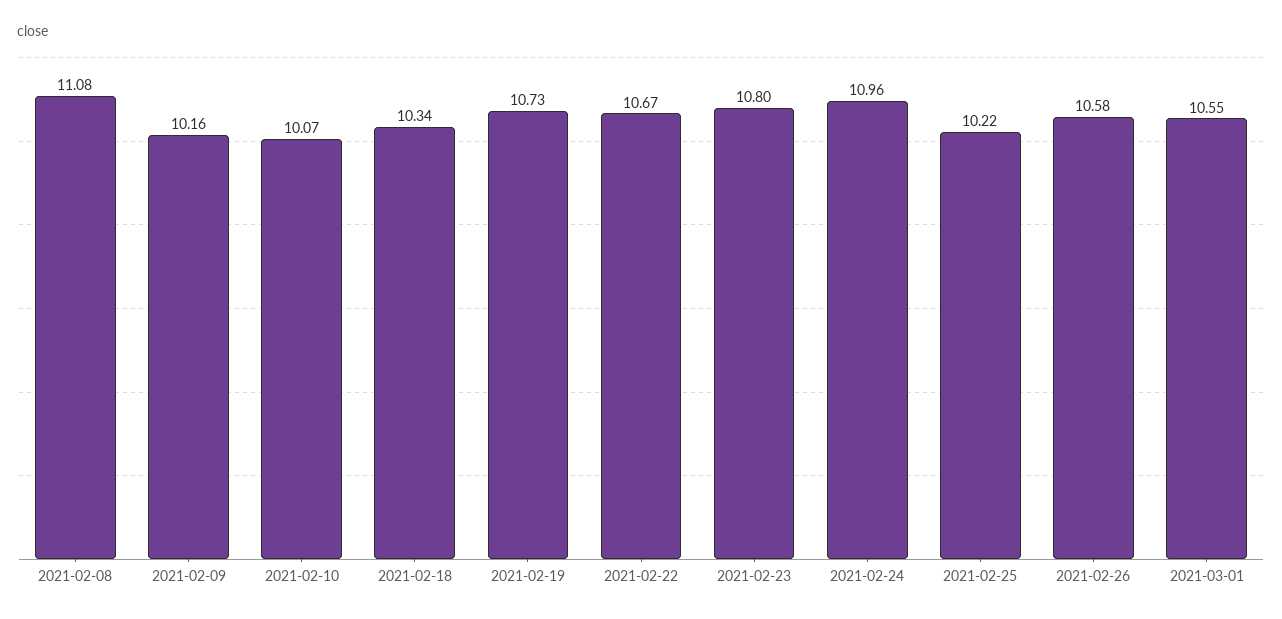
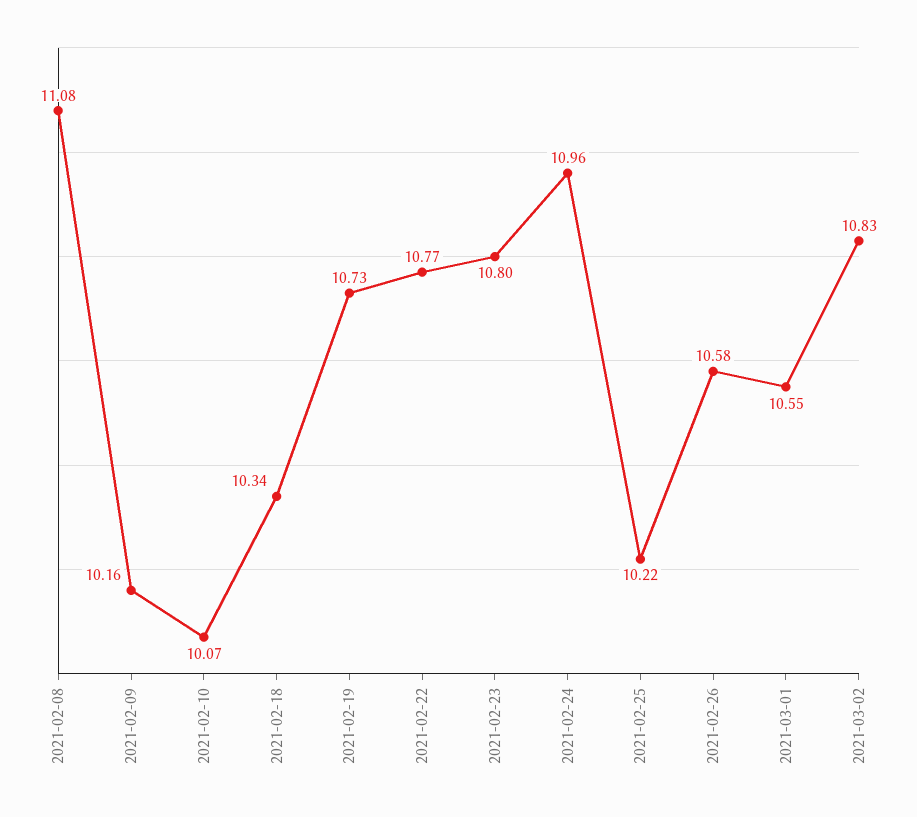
2021-02-22: 10.67 -> 10.77
2021-03-02: none -> 10.83

